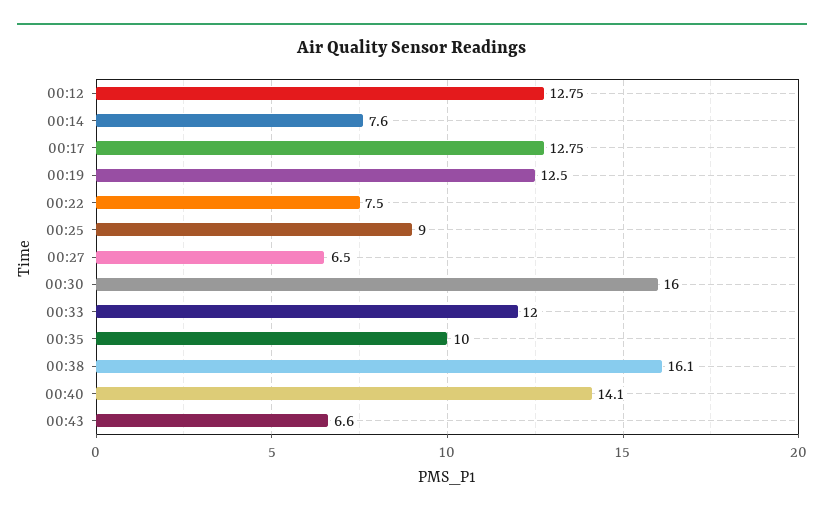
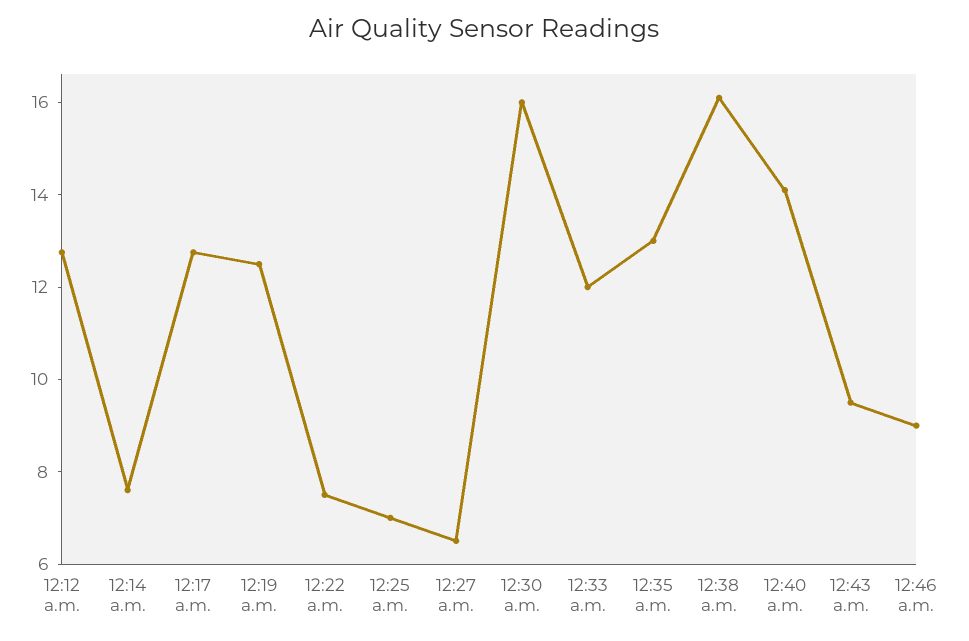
00:25: 9 -> 7
00:35: 10 -> 13
00:43: 6.6 -> 9.5
12:46 a.m.: none -> 9

